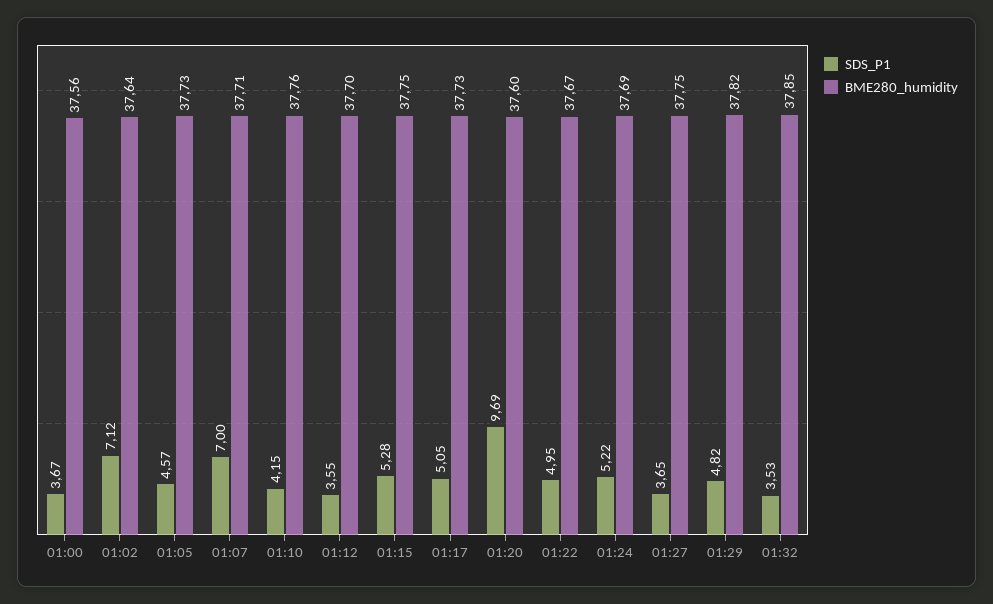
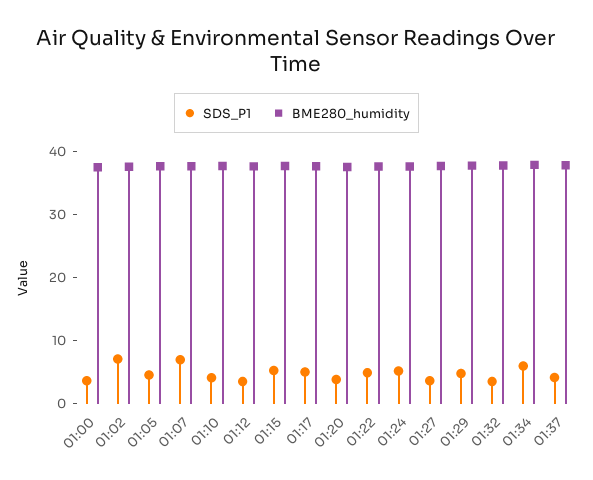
SDS_P1, 01:20: 9.69 -> 4
SDS_P1, 01:34: none -> 6
BME280_humidity, 01:34: none -> 38
SDS_P1, 01:37: none -> 4
BME280_humidity, 01:37: none -> 38

